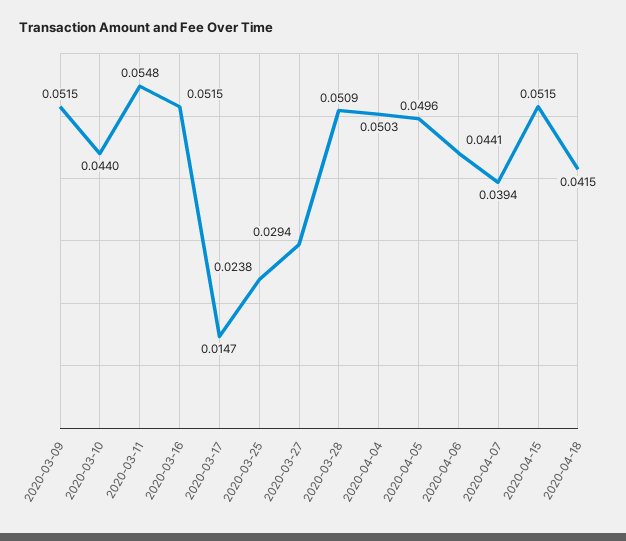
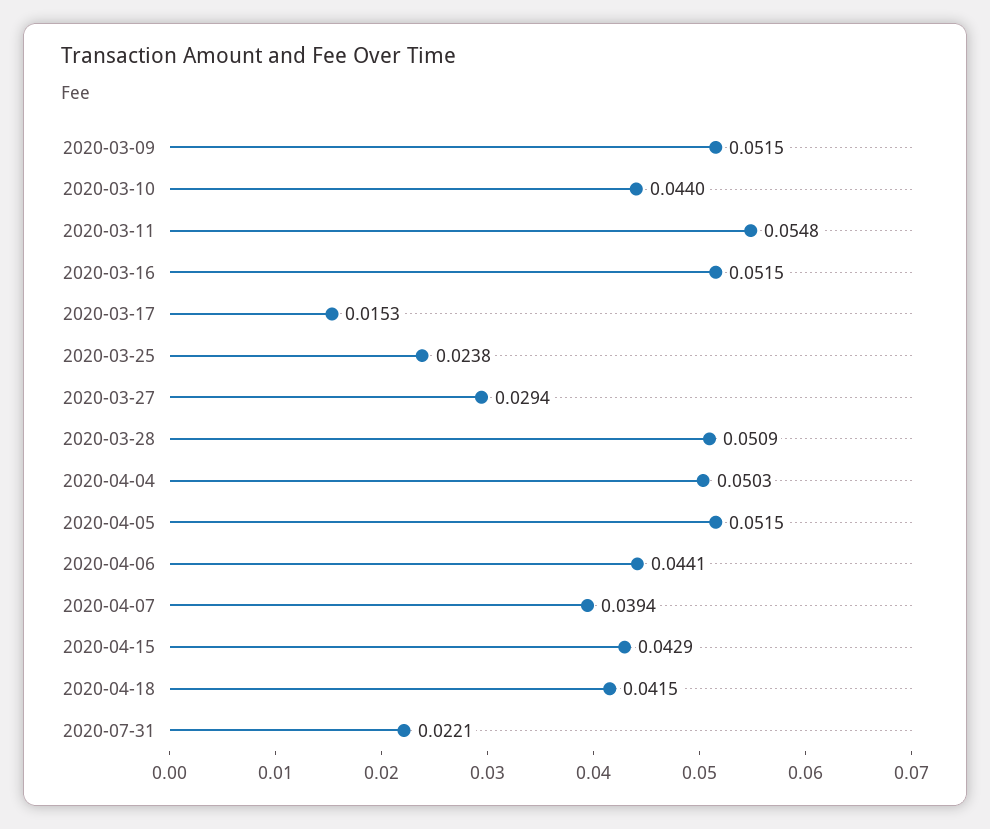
2020-03-17: 0.0147 -> 0.0153
2020-04-05: 0.0496 -> 0.0515
2020-04-15: 0.0515 -> 0.0429
2020-07-31: none -> 0.0221

